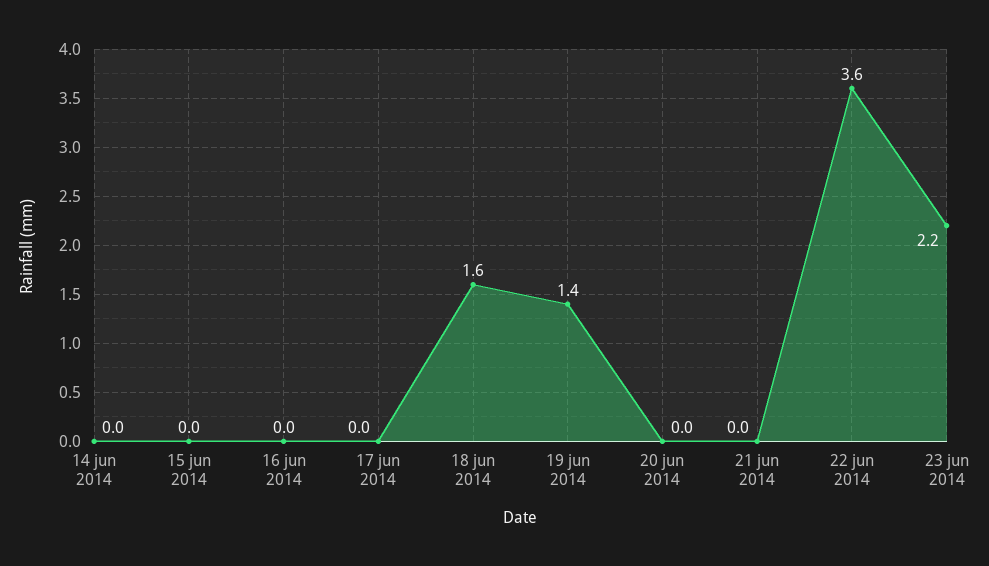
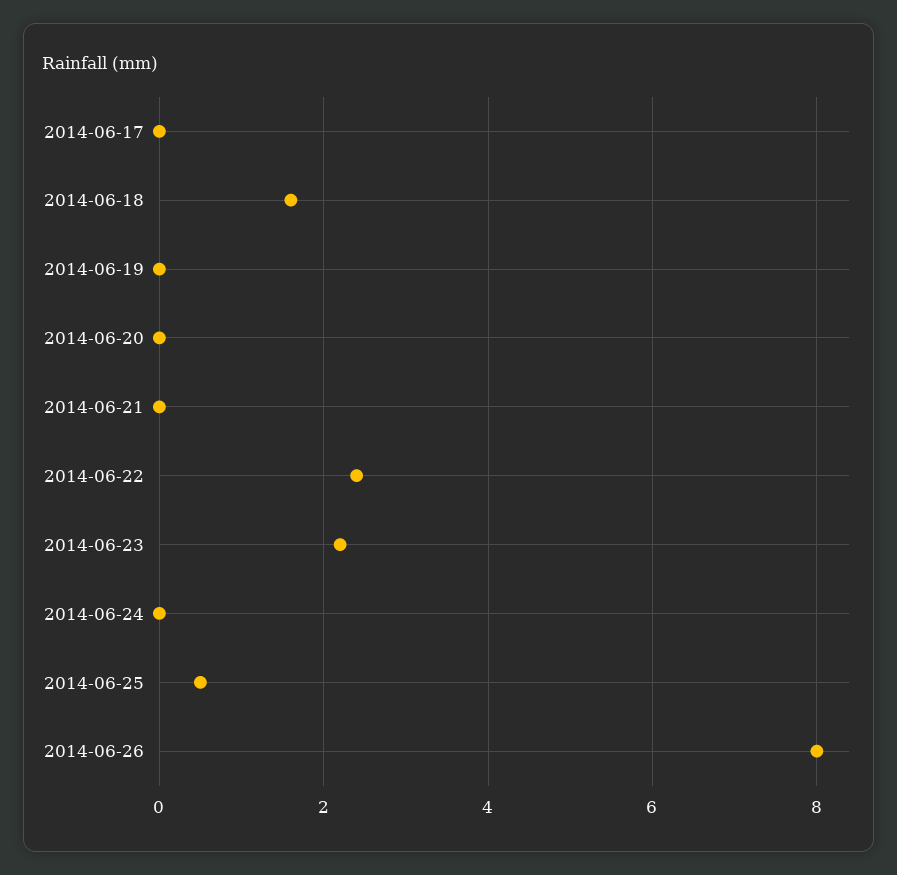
14 jun 2014: 0 -> none
15 jun 2014: 0 -> none
16 jun 2014: 0 -> none
19 jun 2014: 1.4 -> 0
22 jun 2014: 3.6 -> 2.5
2014-06-24: none -> 0
2014-06-25: none -> 0.5
2014-06-26: none -> 8

